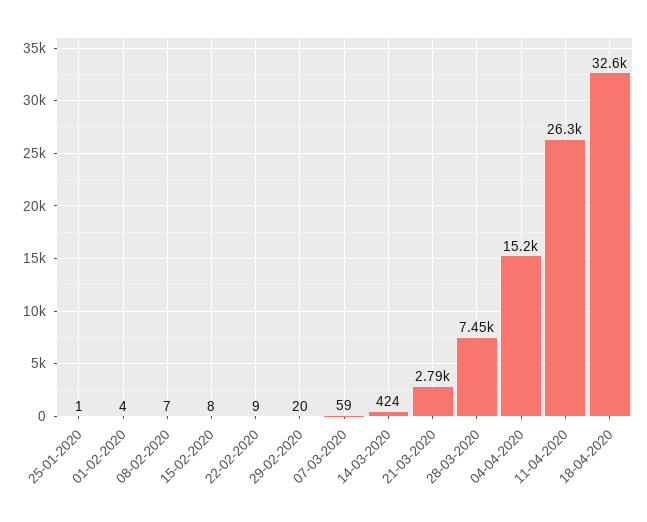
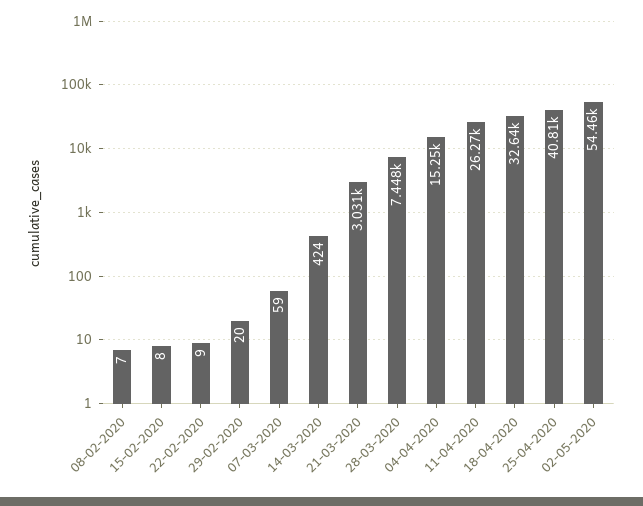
25-01-2020: 1 -> none
01-02-2020: 4 -> none
21-03-2020: 2790 -> 3031
25-04-2020: none -> 40810
02-05-2020: none -> 54460

